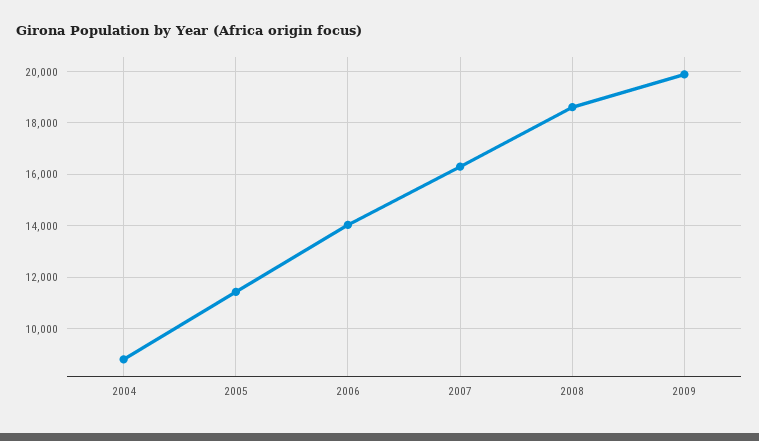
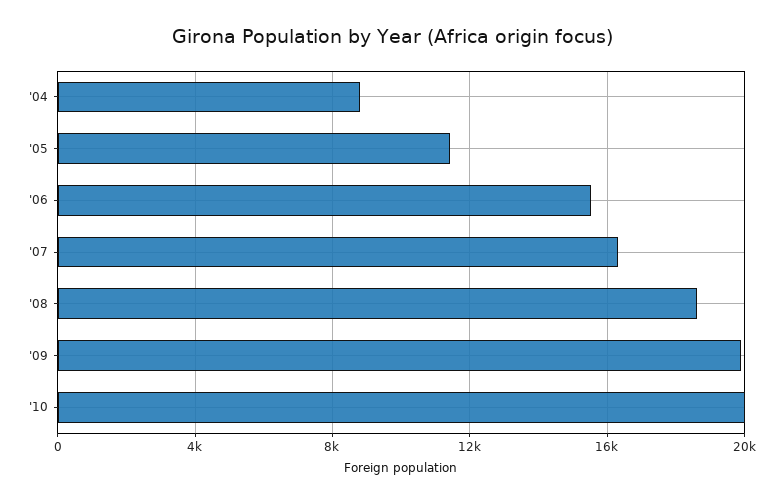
2006: 14000 -> 15500
'10: none -> 20000

